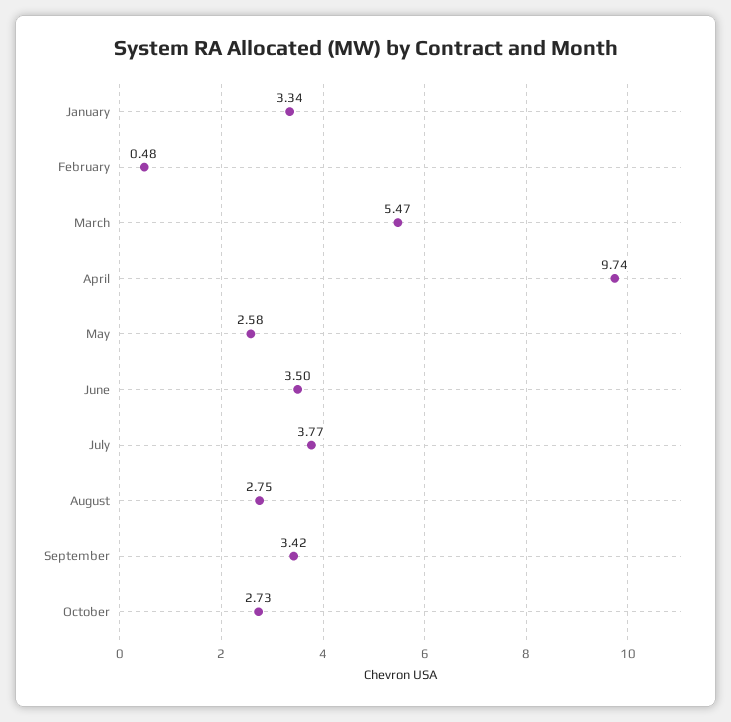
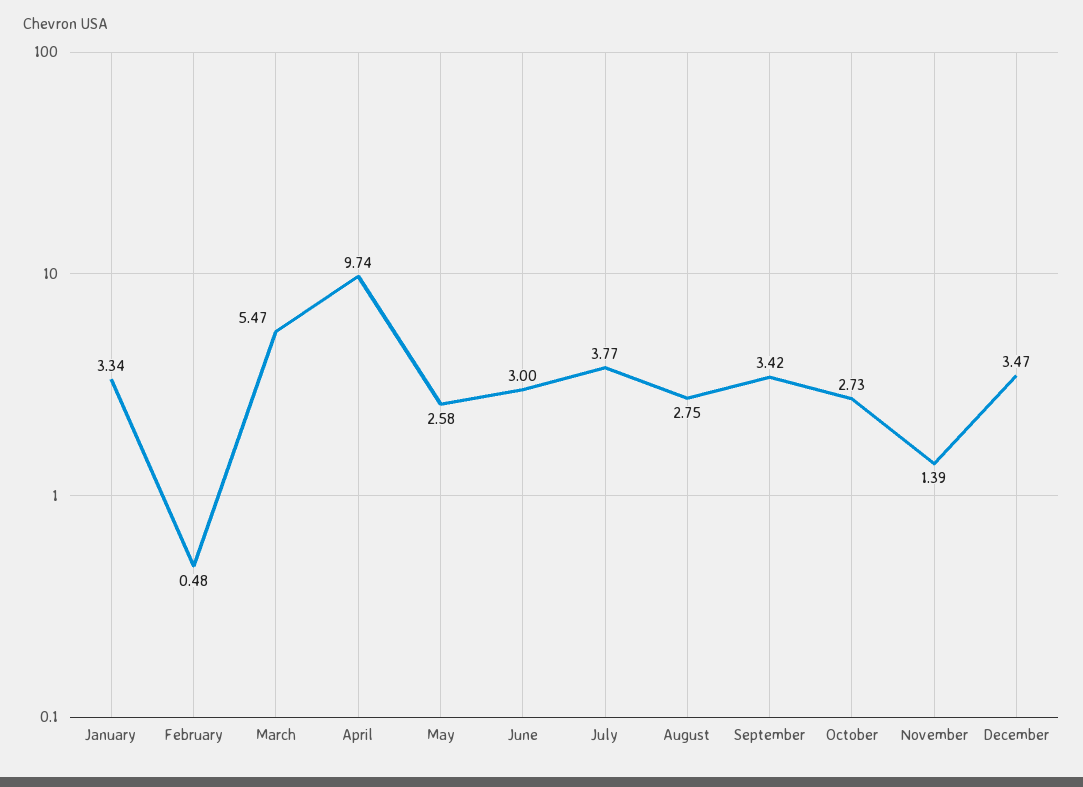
June: 3.5 -> 3
November: none -> 1.39
December: none -> 3.47

